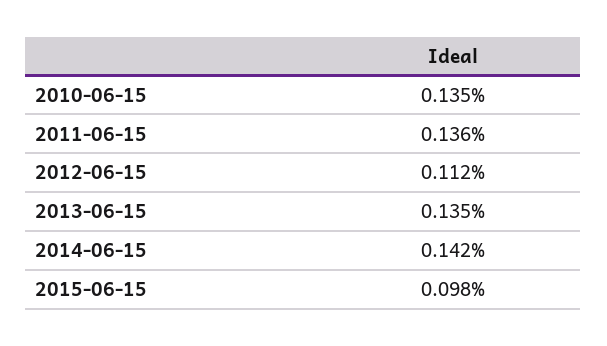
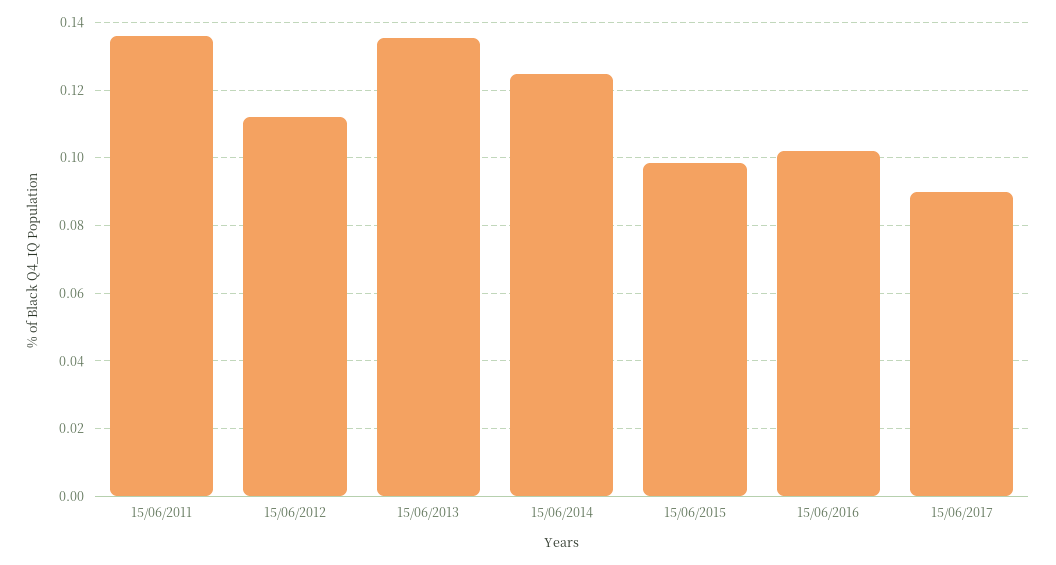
2010-06-15: 0.135 -> none
2014-06-15: 0.142 -> 0.124
15/06/2016: none -> 0.102
15/06/2017: none -> 0.09

